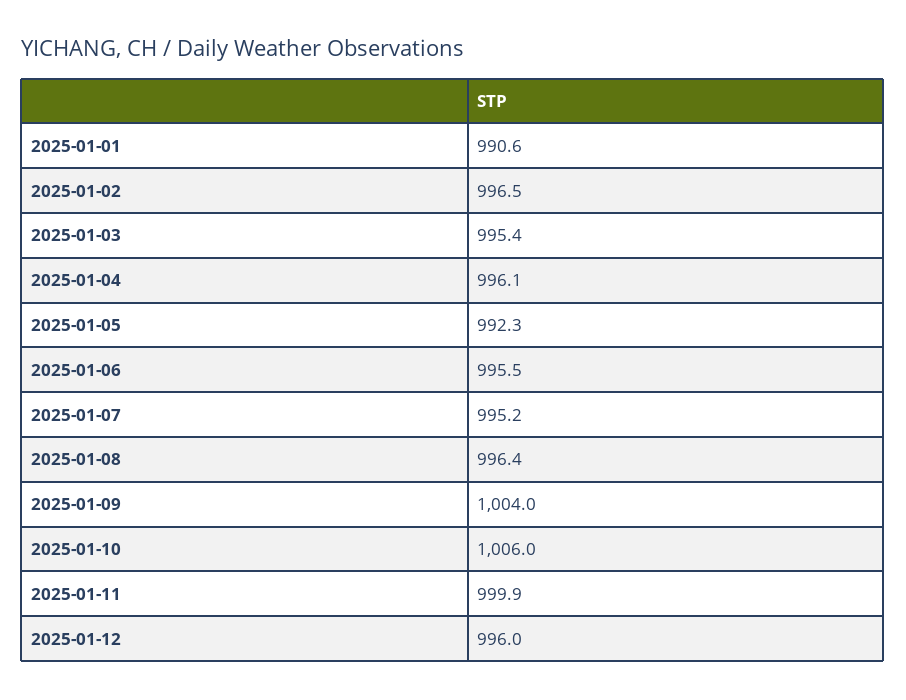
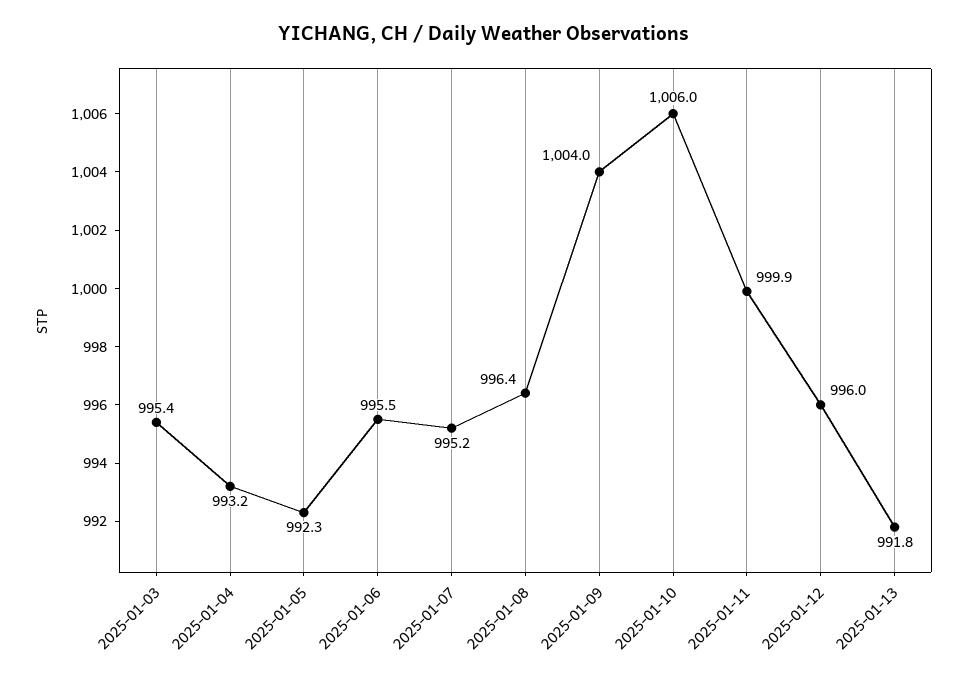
2025-01-01: 990.6 -> none
2025-01-02: 996.5 -> none
2025-01-04: 996.1 -> 993.2
2025-01-13: none -> 991.8

